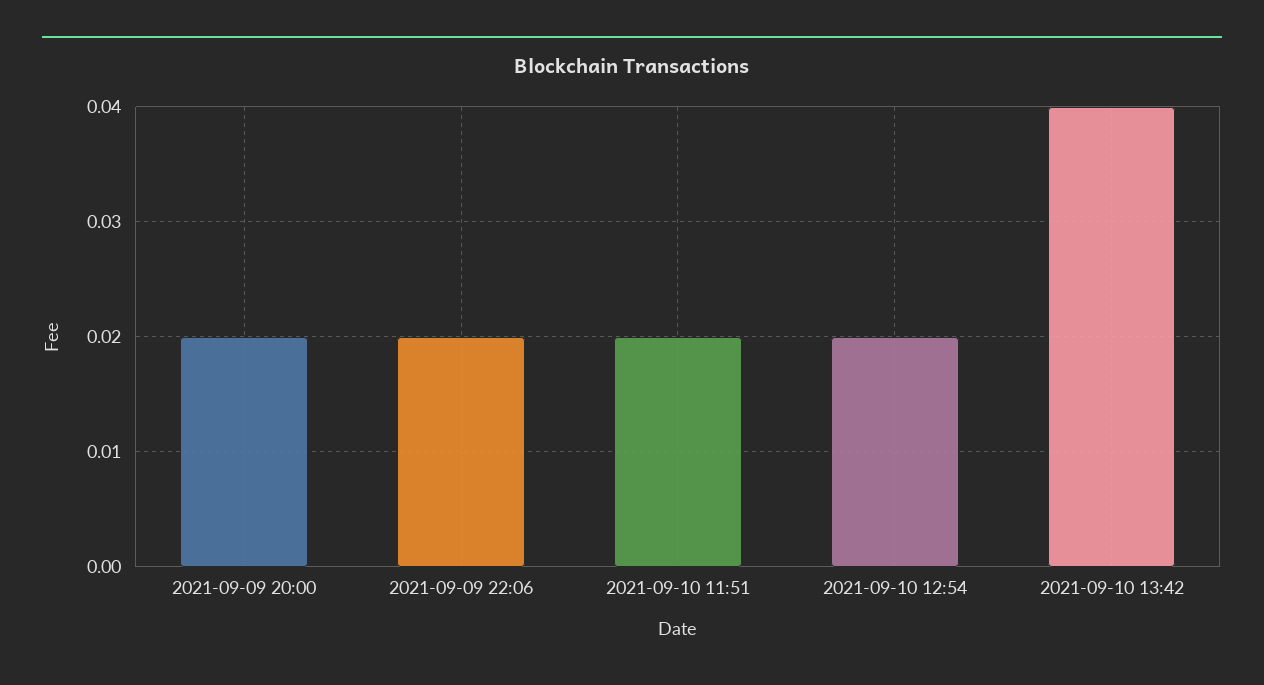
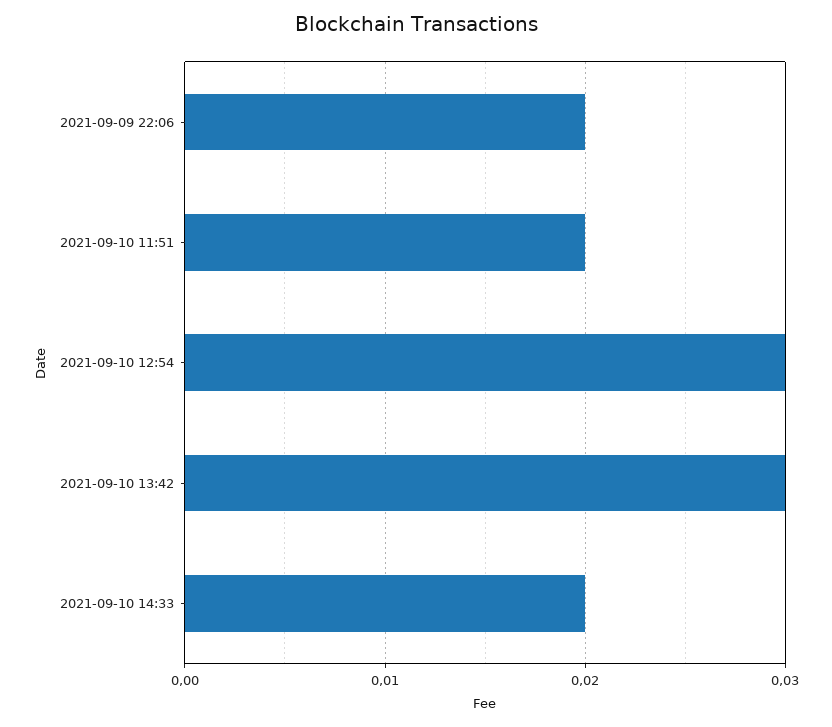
2021-09-09 20:00: 0.02 -> none
2021-09-10 12:54: 0.02 -> 0.03
2021-09-10 13:42: 0.04 -> 0.03
2021-09-10 14:33: none -> 0.02

